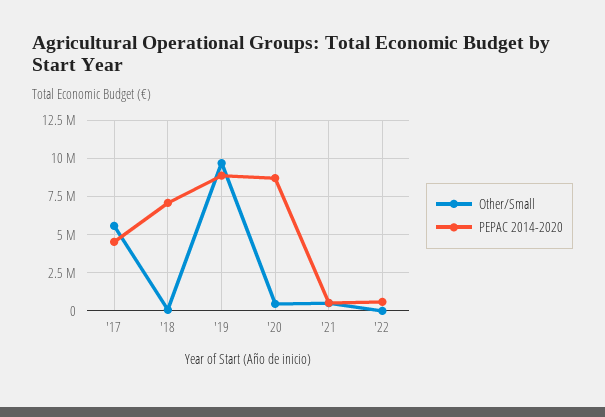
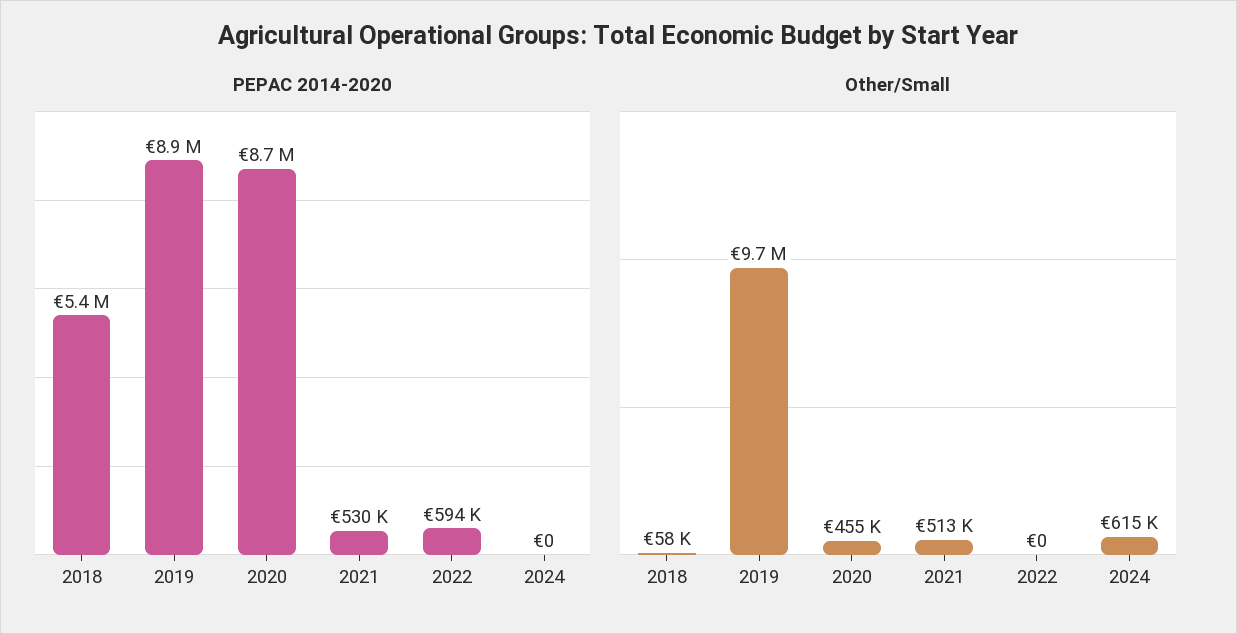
Other/Small, '17: 5500000 -> none
PEPAC 2014-2020, '17: 4500000 -> none
PEPAC 2014-2020, '18: 7000000 -> 5400000
PEPAC 2014-2020, 2024: none -> 0
Other/Small, 2024: none -> 615000

